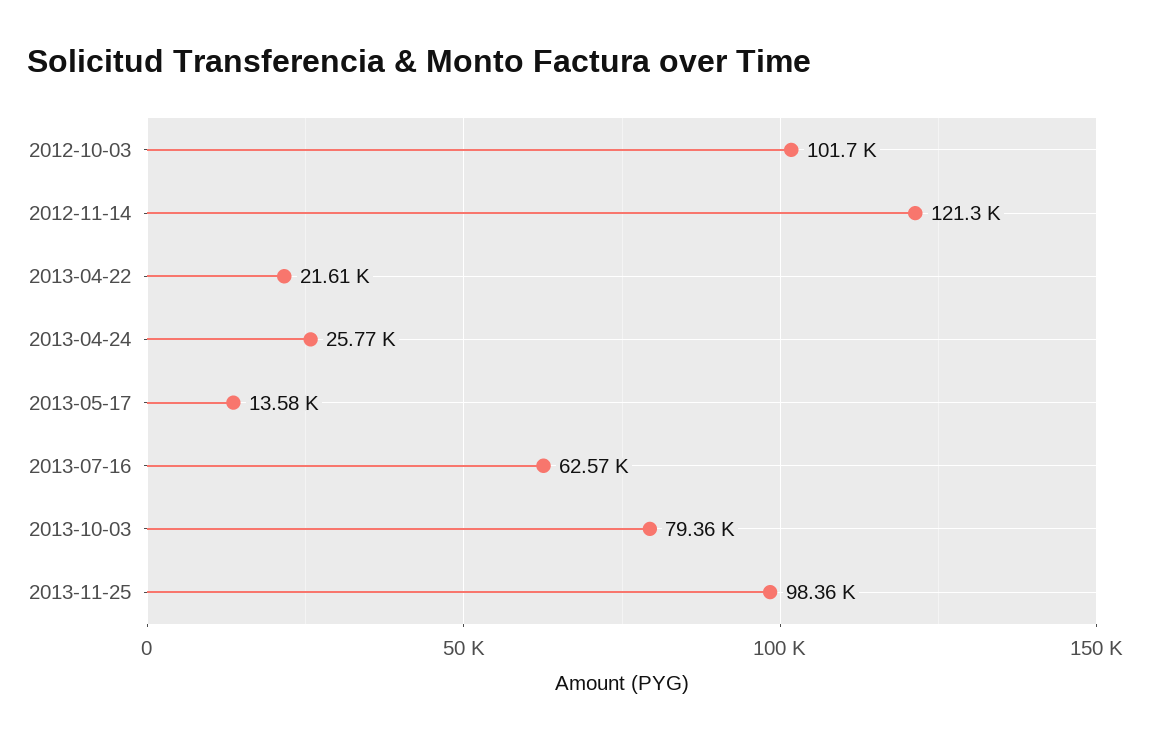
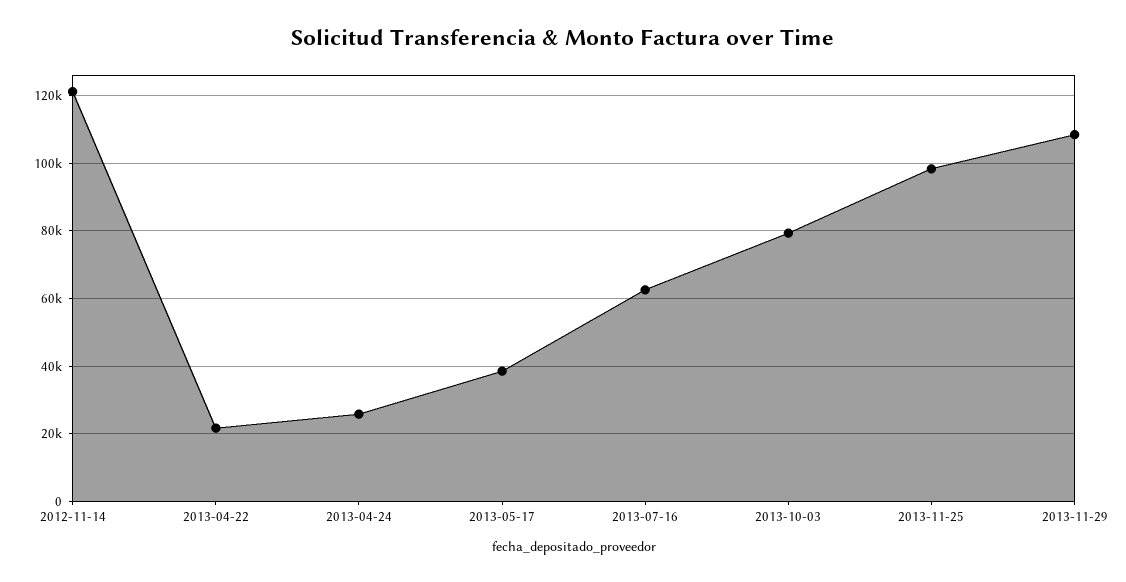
2012-10-03: 101700 -> none
2013-05-17: 13580 -> 38000
2013-11-29: none -> 108000

